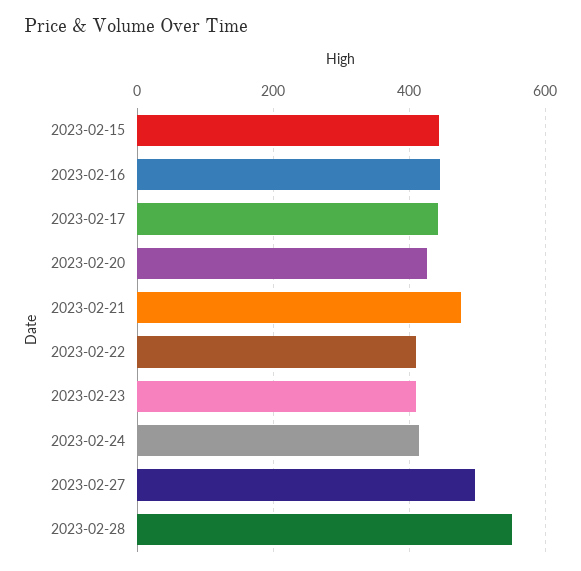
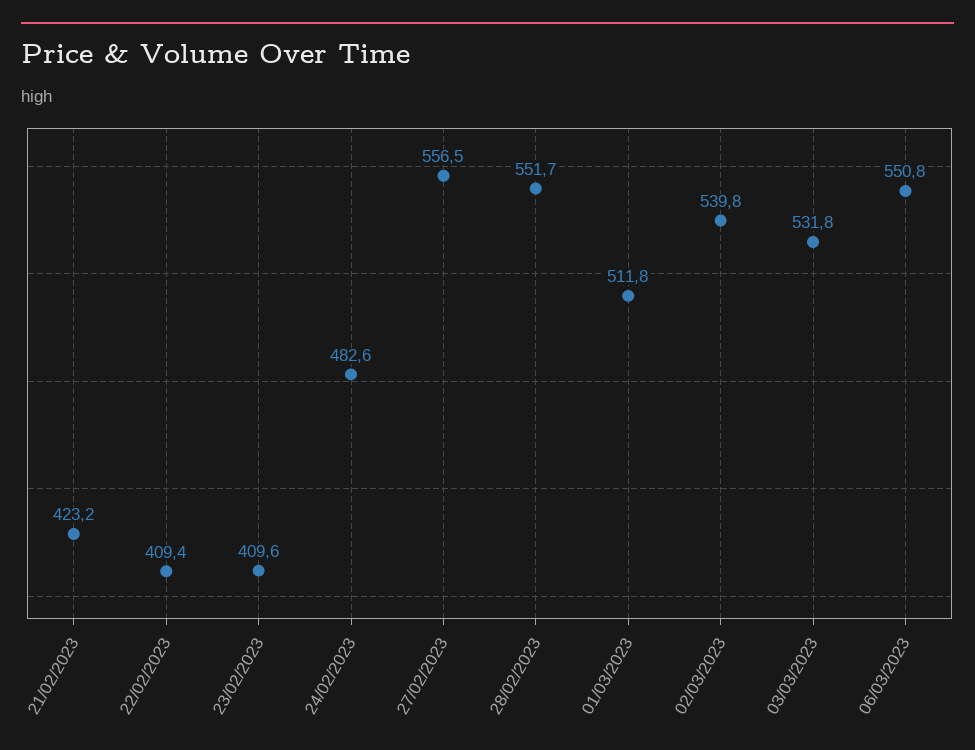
2023-02-15: 440 -> none
2023-02-16: 440 -> none
2023-02-17: 440 -> none
2023-02-20: 420 -> none
2023-02-21: 480 -> 423.2
2023-02-24: 420 -> 482.6
2023-02-27: 500 -> 556.5
01/03/2023: none -> 511.8
02/03/2023: none -> 539.8
03/03/2023: none -> 531.8
06/03/2023: none -> 550.8

